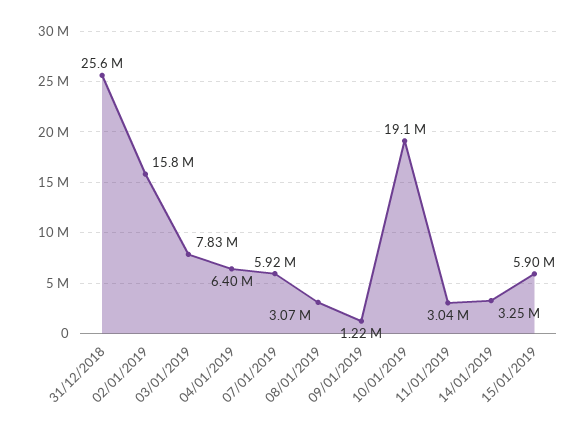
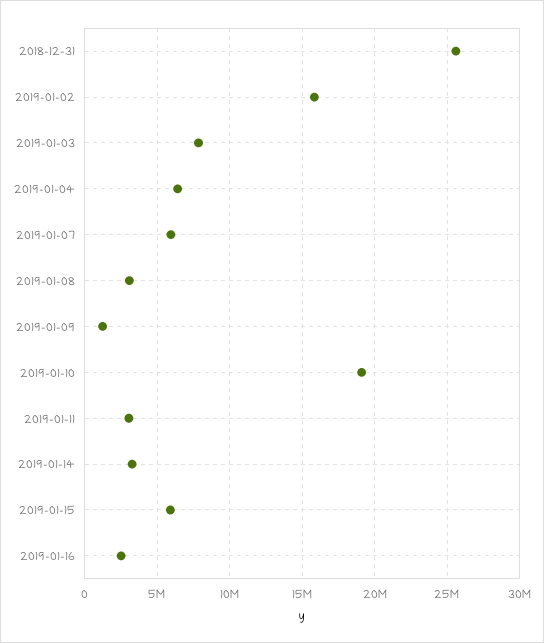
2019-01-16: none -> 2500000

